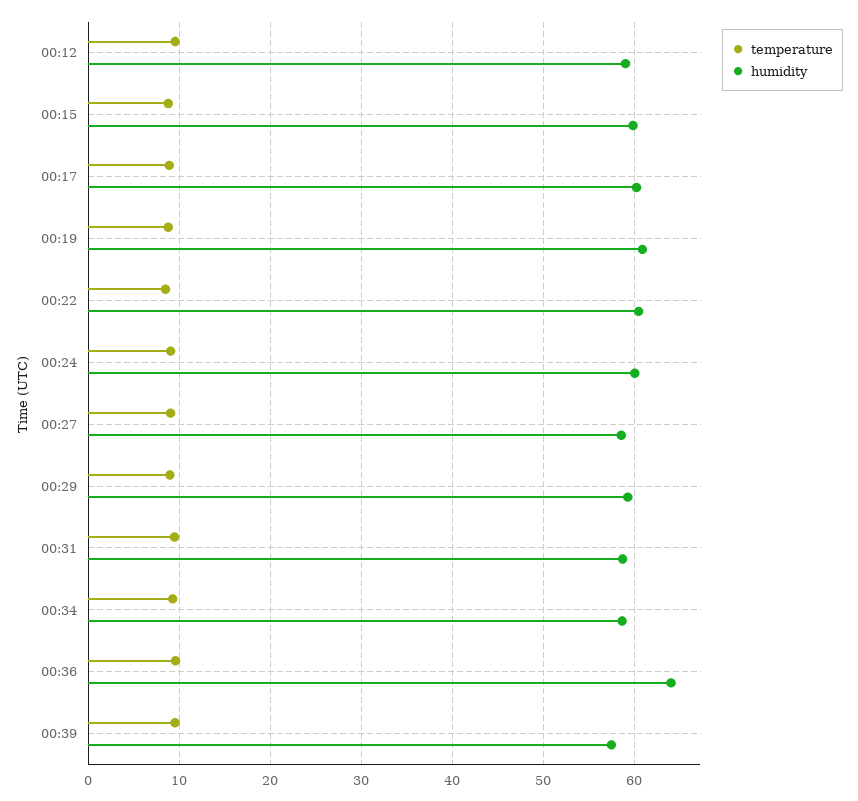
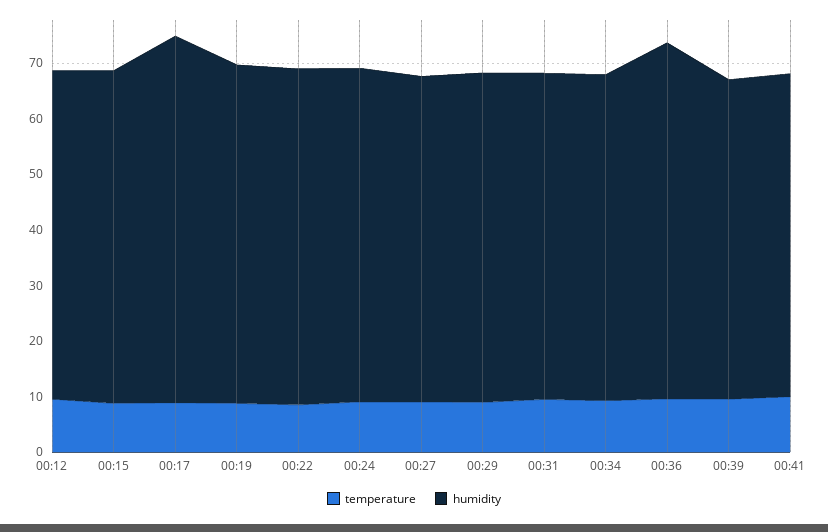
humidity, 00:17: 60 -> 66
temperature, 00:41: none -> 10
humidity, 00:41: none -> 58

